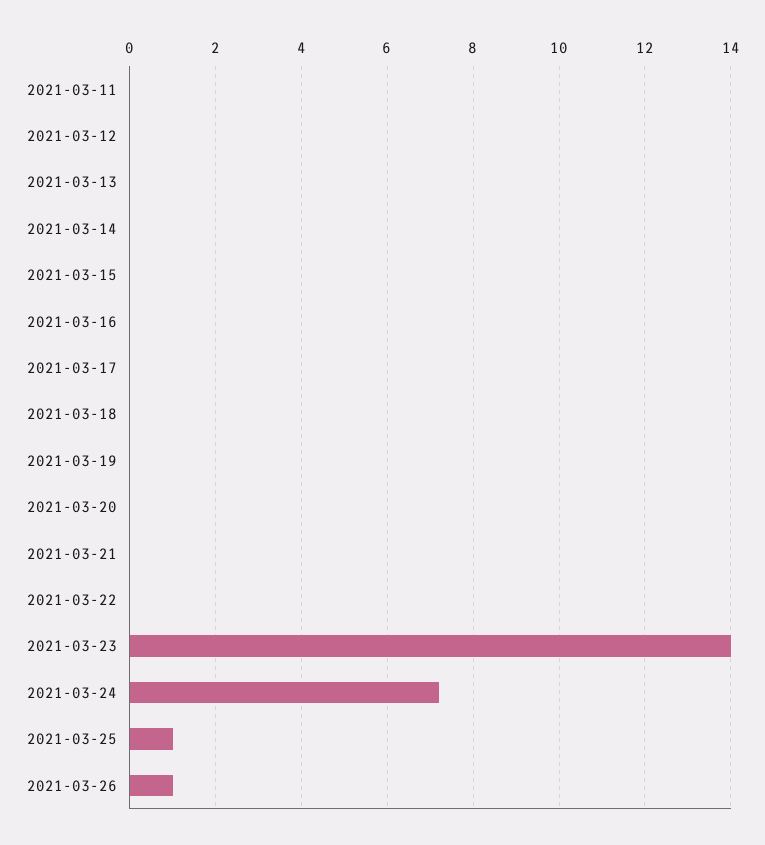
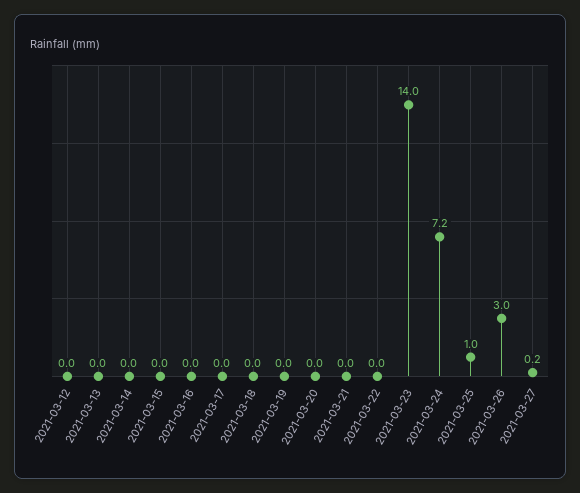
2021-03-11: 0 -> none
2021-03-26: 1 -> 3
2021-03-27: none -> 0.2

